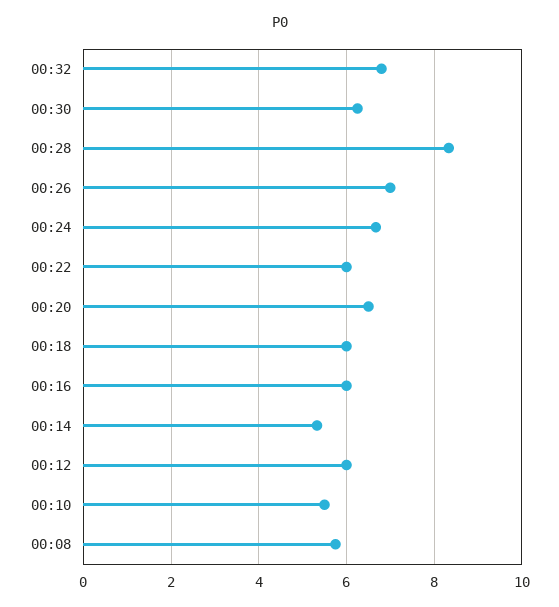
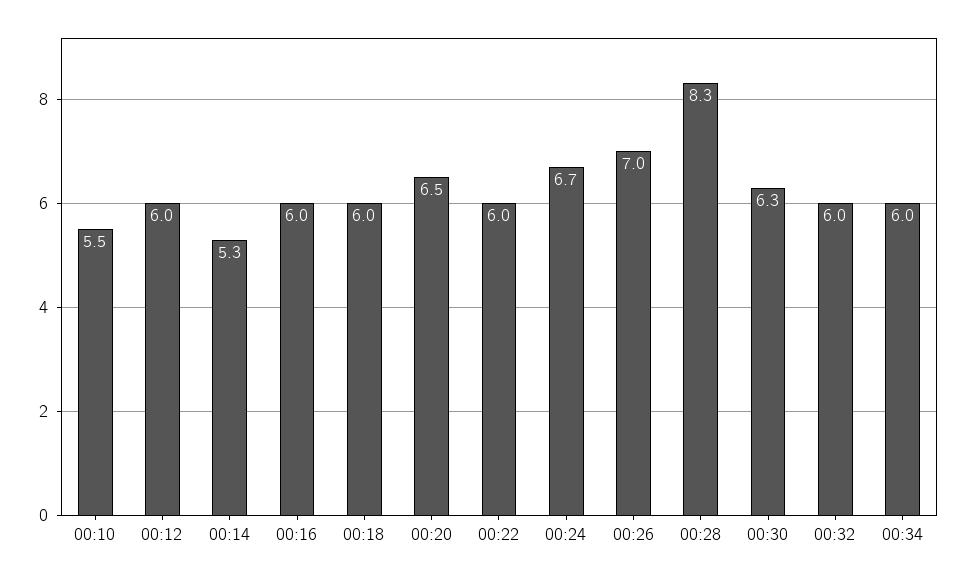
00:32: 6.8 -> 6
00:08: 5.8 -> none
00:34: none -> 6

